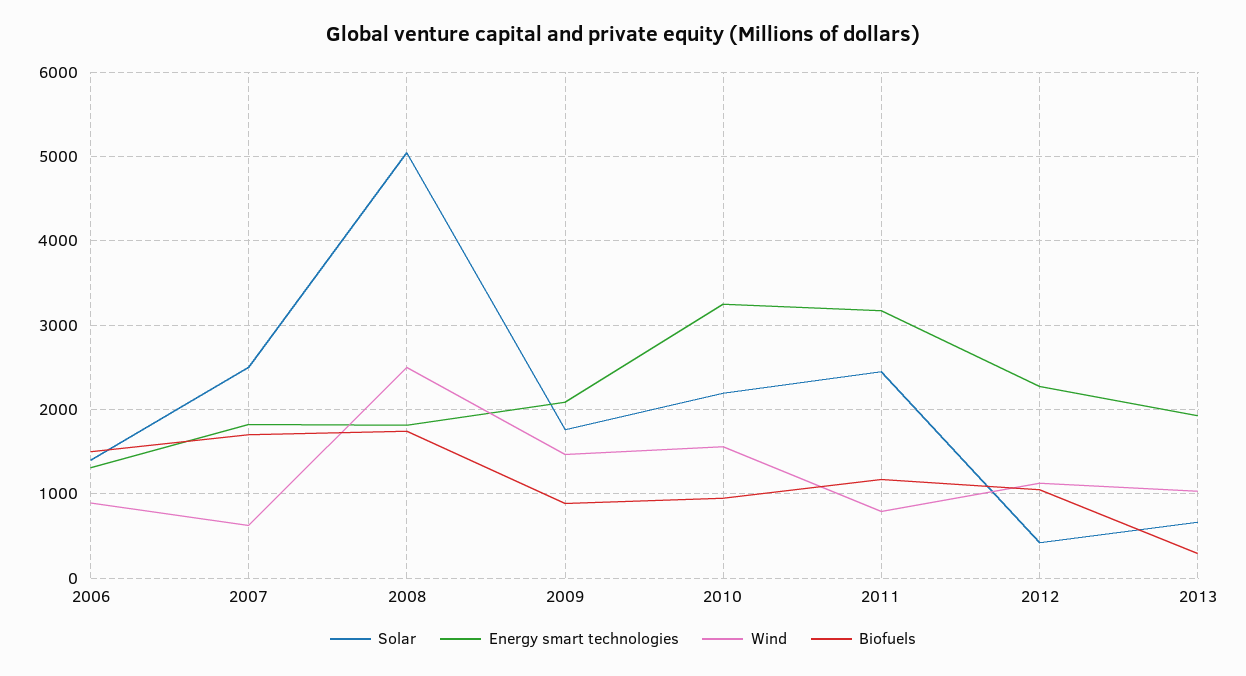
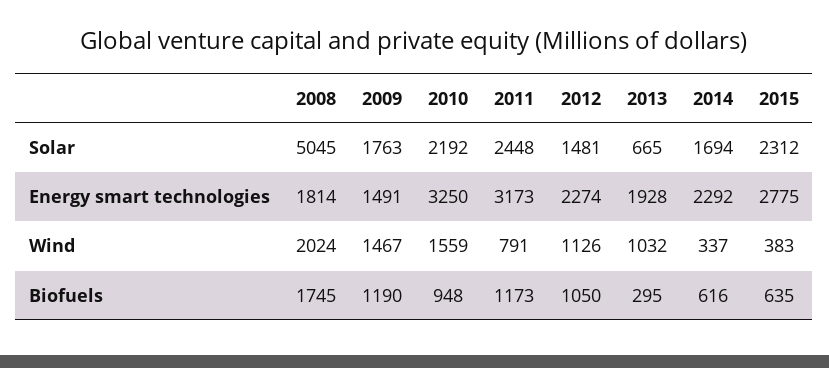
Solar, 2006: 1400 -> none
Energy smart technologies, 2006: 1300 -> none
Wind, 2006: 900 -> none
Biofuels, 2006: 1500 -> none
Solar, 2007: 2500 -> none
Energy smart technologies, 2007: 1800 -> none
Wind, 2007: 600 -> none
Biofuels, 2007: 1700 -> none
Wind, 2008: 2500 -> 2024
Energy smart technologies, 2009: 2100 -> 1491
Biofuels, 2009: 900 -> 1190
Solar, 2012: 400 -> 1481
Solar, 2014: none -> 1694
Solar, 2015: none -> 2312
Energy smart technologies, 2014: none -> 2292
Energy smart technologies, 2015: none -> 2775
Wind, 2014: none -> 337
Wind, 2015: none -> 383
Biofuels, 2014: none -> 616
Biofuels, 2015: none -> 635

